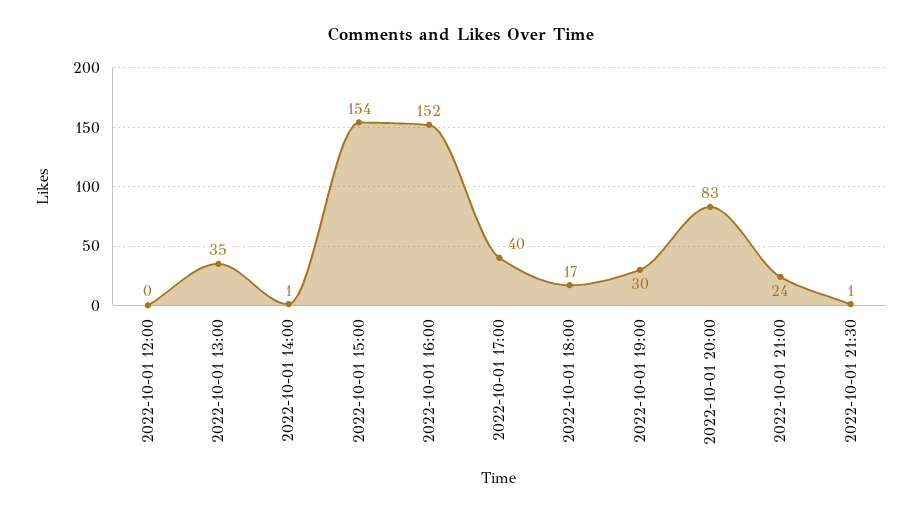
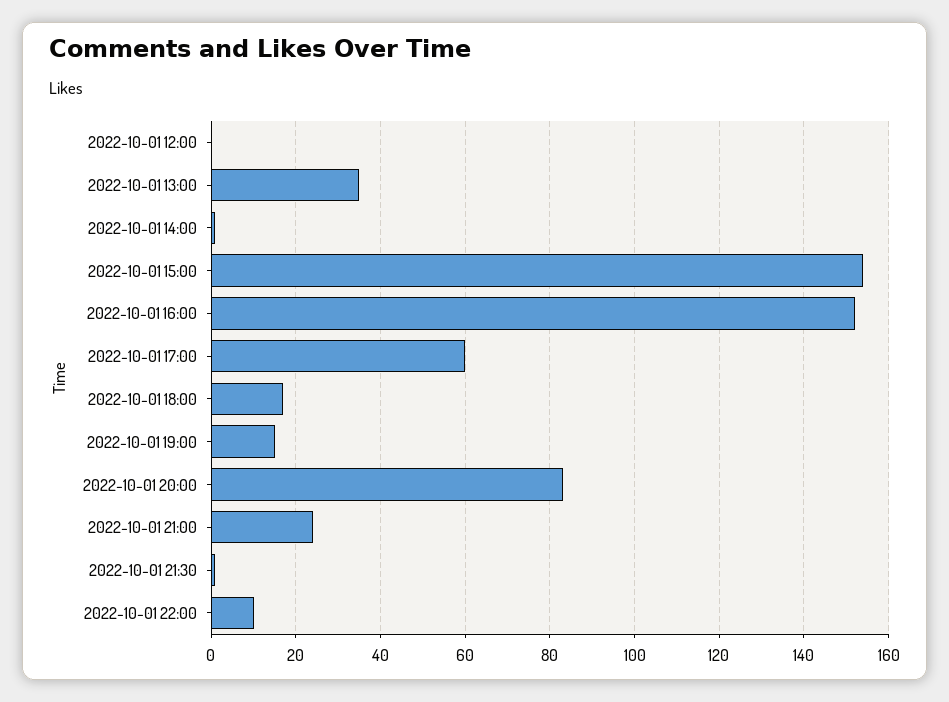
2022-10-01 17:00: 40 -> 60
2022-10-01 19:00: 30 -> 15
2022-10-01 22:00: none -> 10

